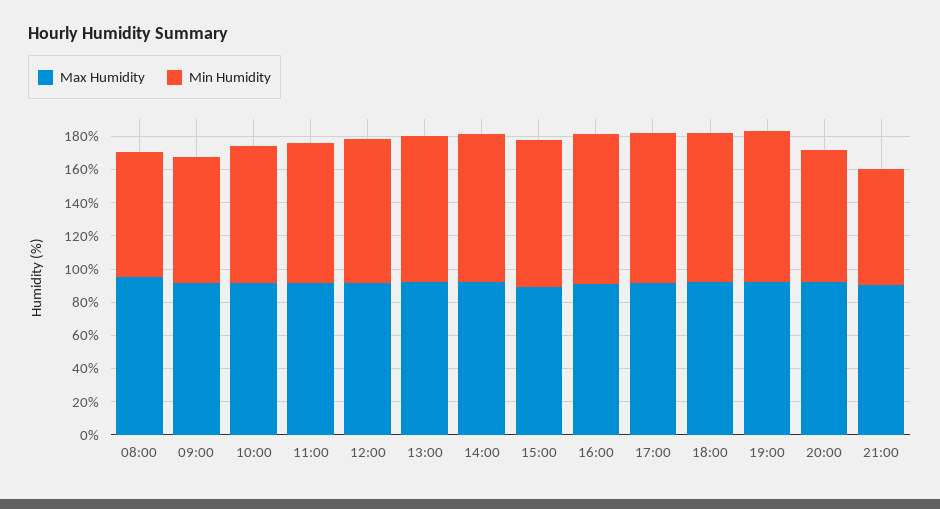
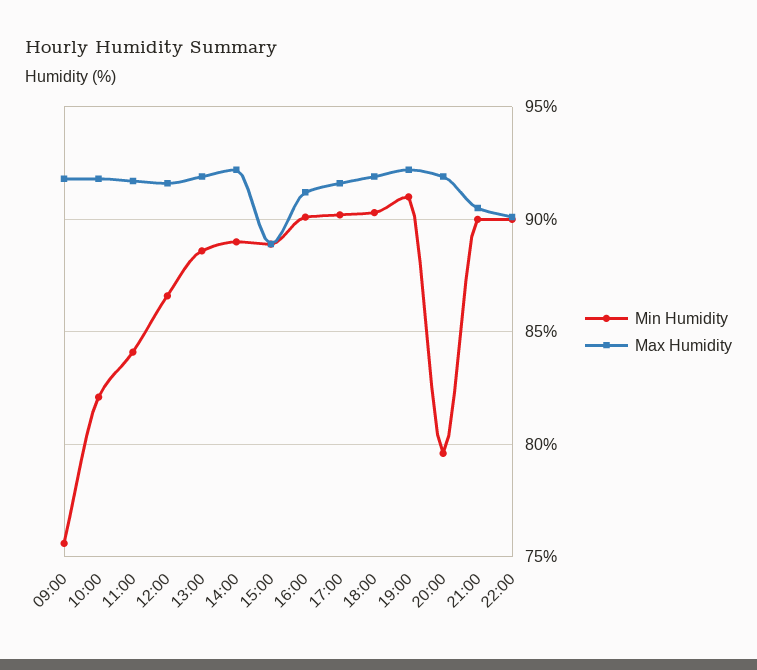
Max Humidity, 08:00: 95 -> none
Min Humidity, 08:00: 75 -> none
Min Humidity, 21:00: 70 -> 90
Min Humidity, 22:00: none -> 90
Max Humidity, 22:00: none -> 90

